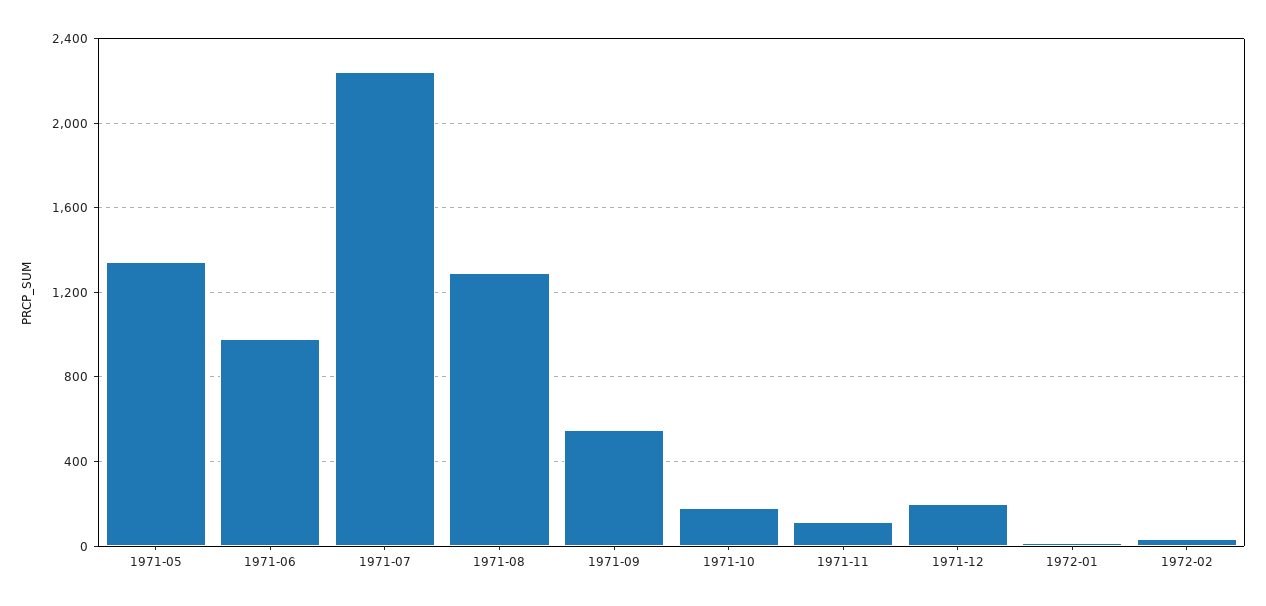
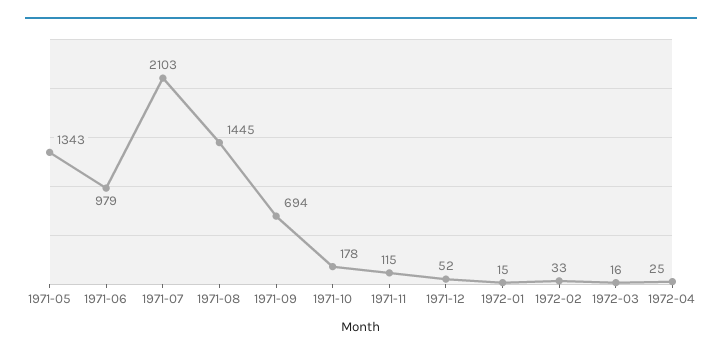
1971-07: 2250 -> 2103
1971-08: 1300 -> 1445
1971-09: 550 -> 694
1971-12: 200 -> 52
1972-03: none -> 16
1972-04: none -> 25

